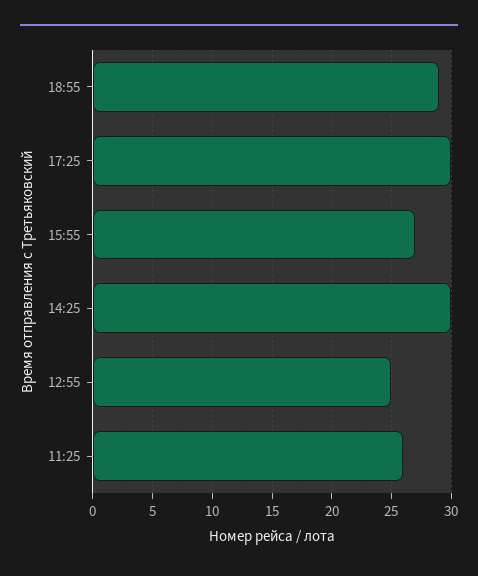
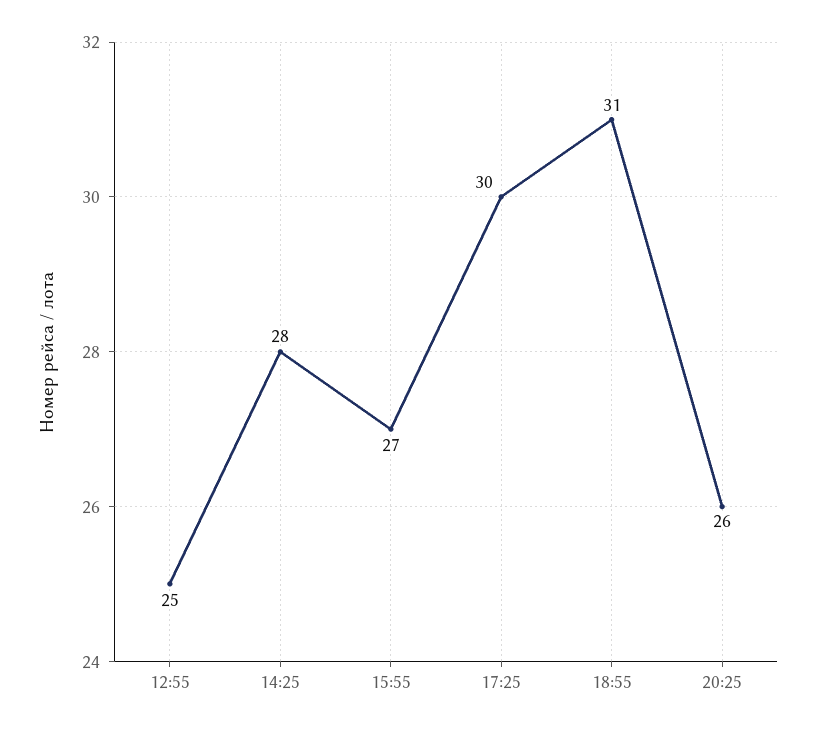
18:55: 29 -> 31
14:25: 30 -> 28
11:25: 26 -> none
20:25: none -> 26

